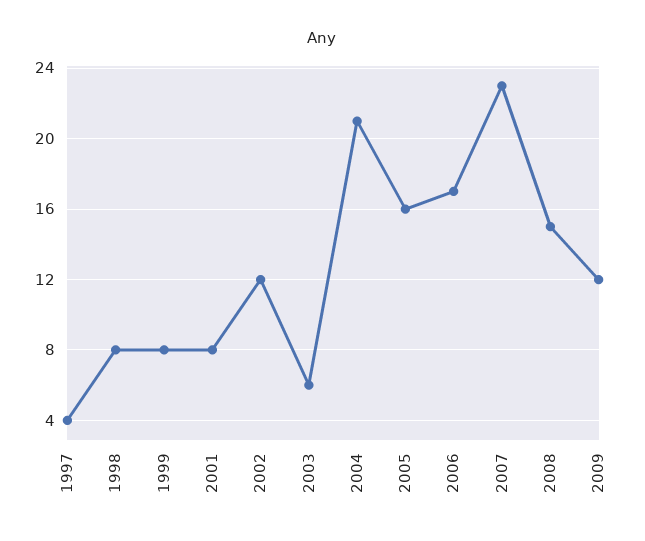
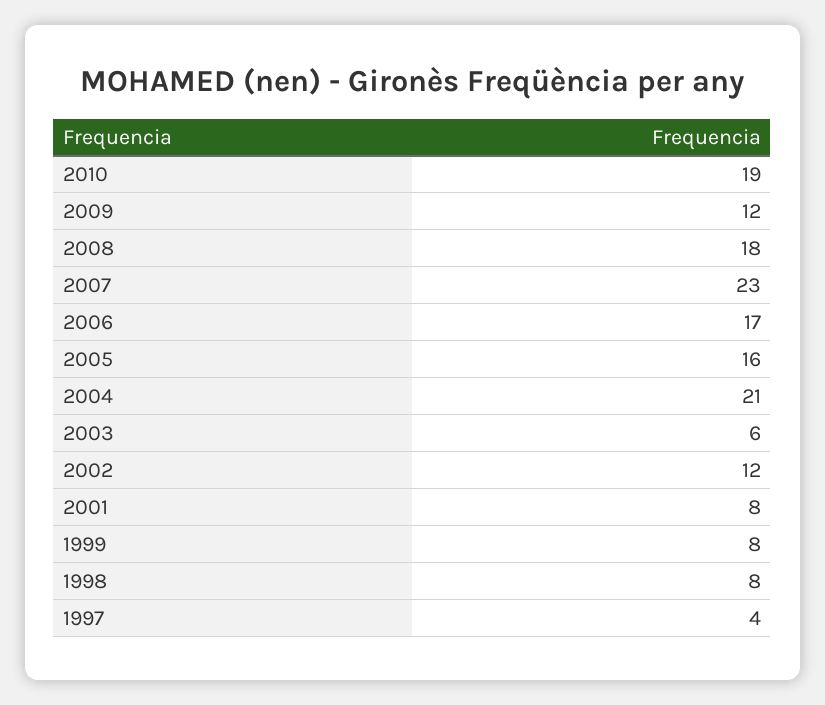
2008: 15 -> 18
2010: none -> 19

